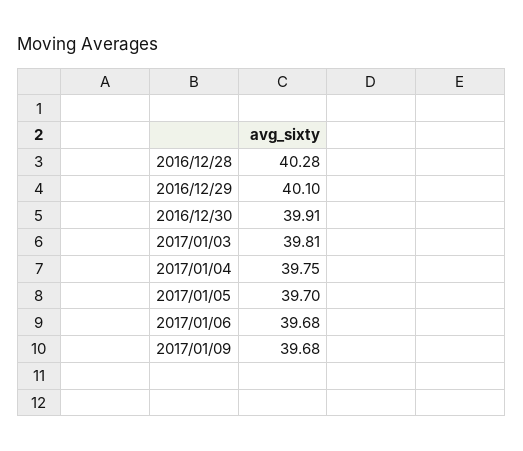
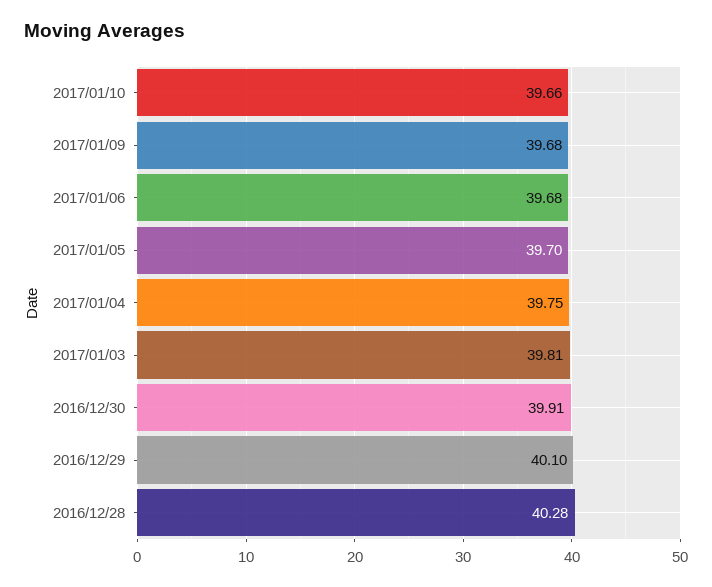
2017/01/10: none -> 39.66

